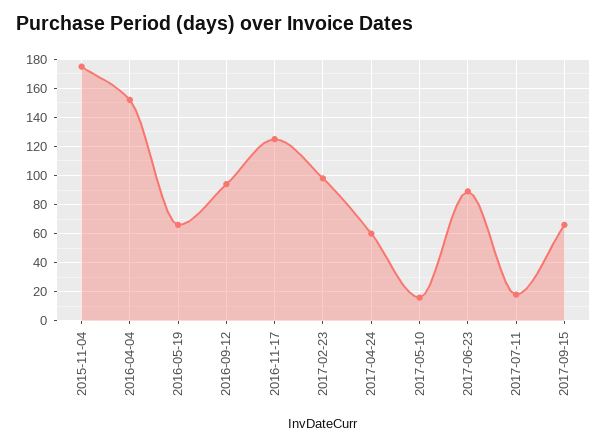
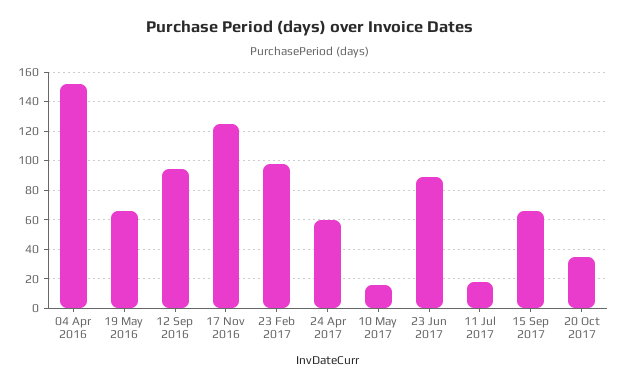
2015-11-04: 175 -> none
20 Oct 2017: none -> 35

